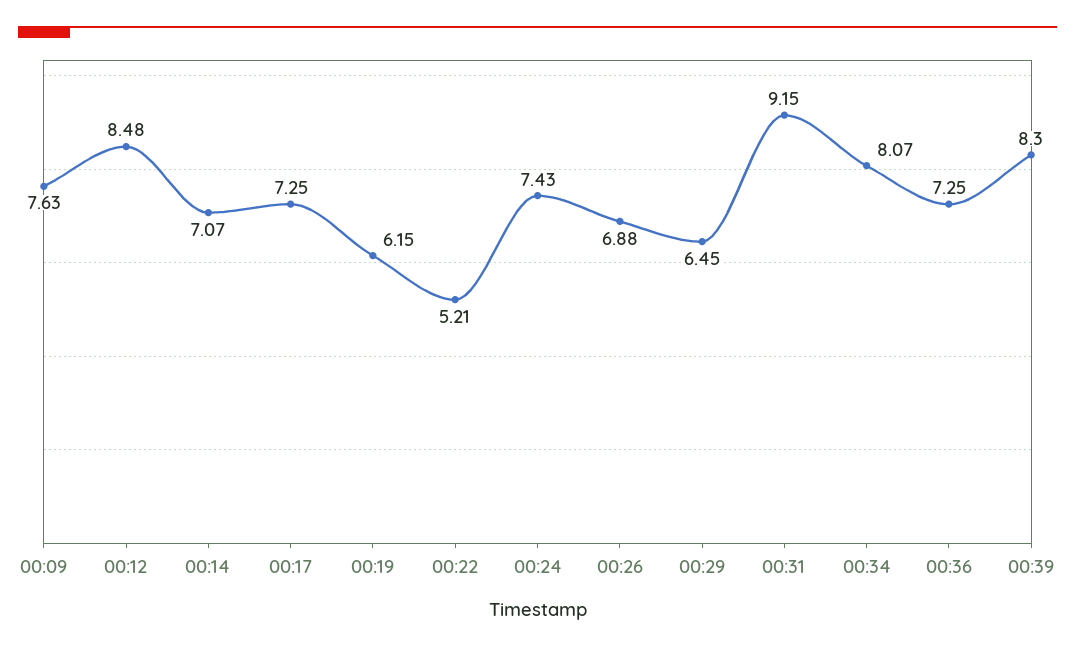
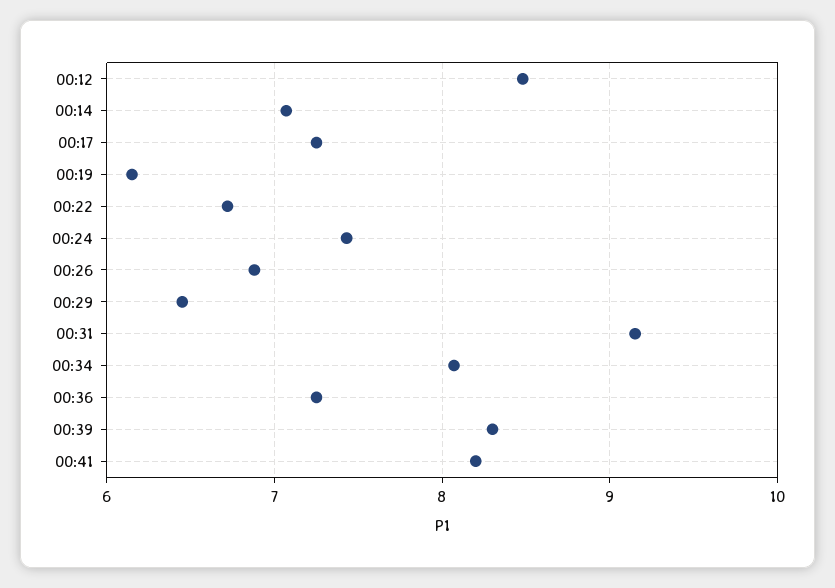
00:09: 7.63 -> none
00:22: 5.21 -> 6.7
00:41: none -> 8.2

